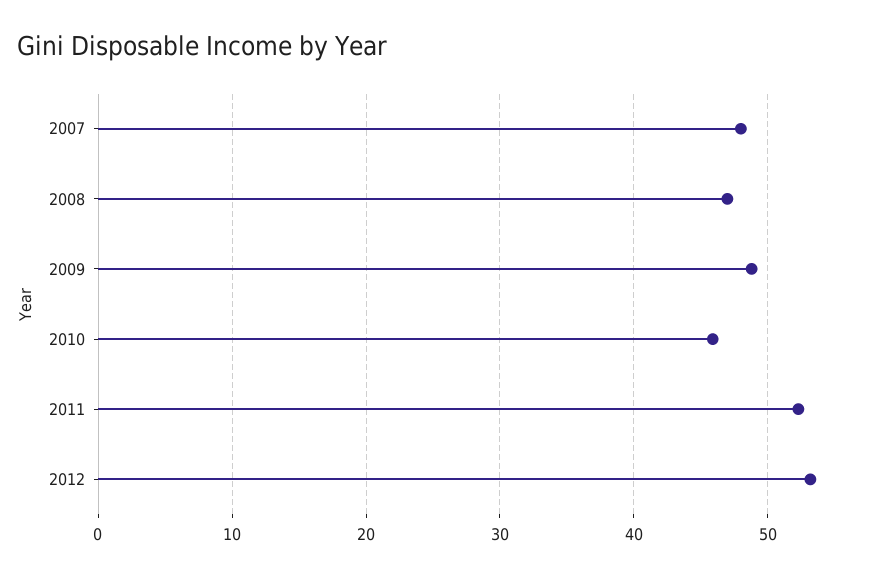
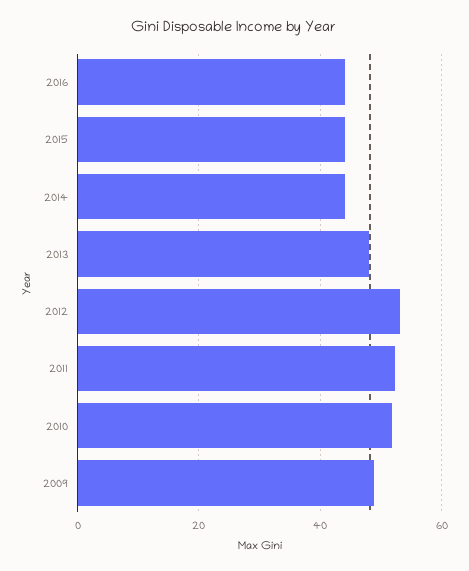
2007: 48 -> none
2008: 47 -> none
2010: 46 -> 52
2016: none -> 44
2015: none -> 44
2014: none -> 44
2013: none -> 48

